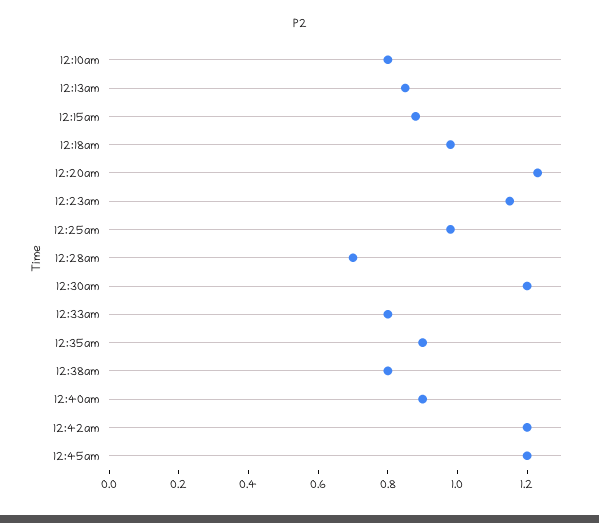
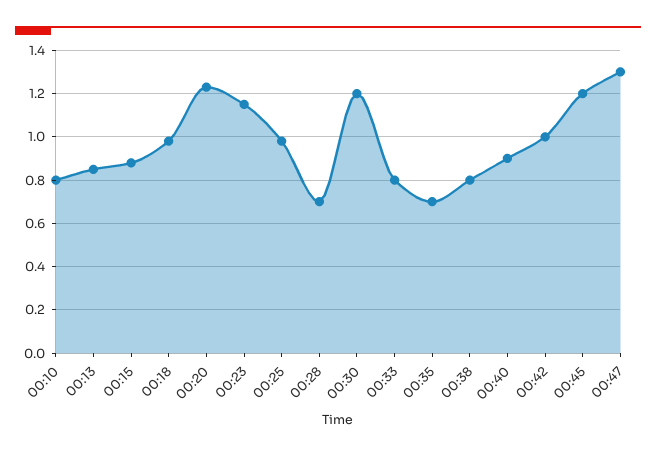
12:35am: 0.9 -> 0.7
12:42am: 1.2 -> 1
00:47: none -> 1.3

